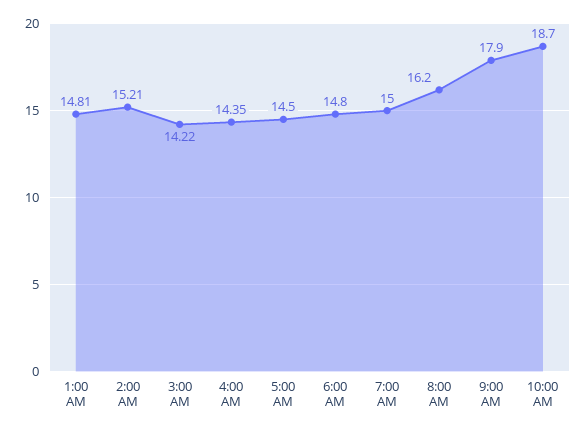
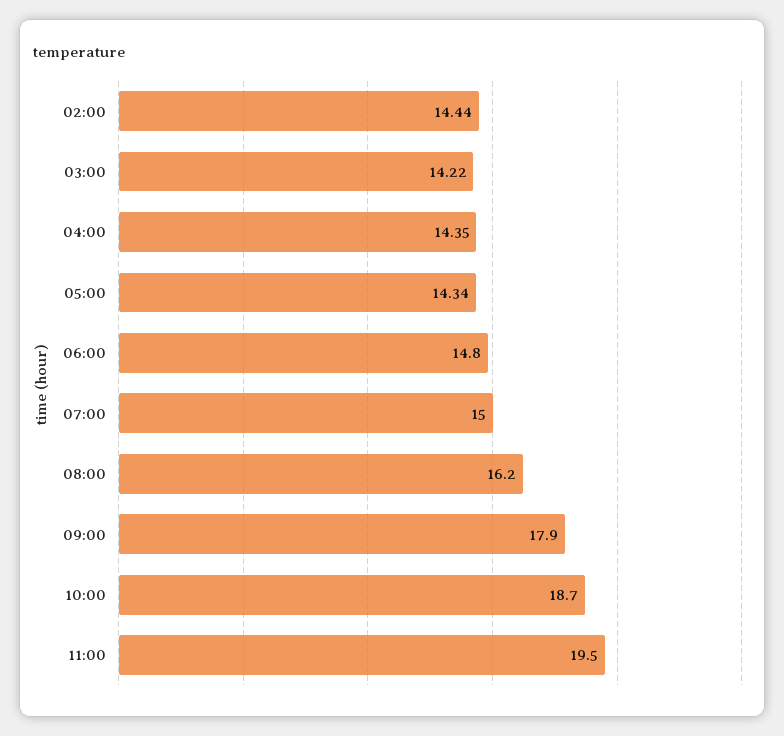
1:00 AM: 14.81 -> none
2:00 AM: 15.21 -> 14.44
5:00 AM: 14.5 -> 14.34
11:00: none -> 19.5

